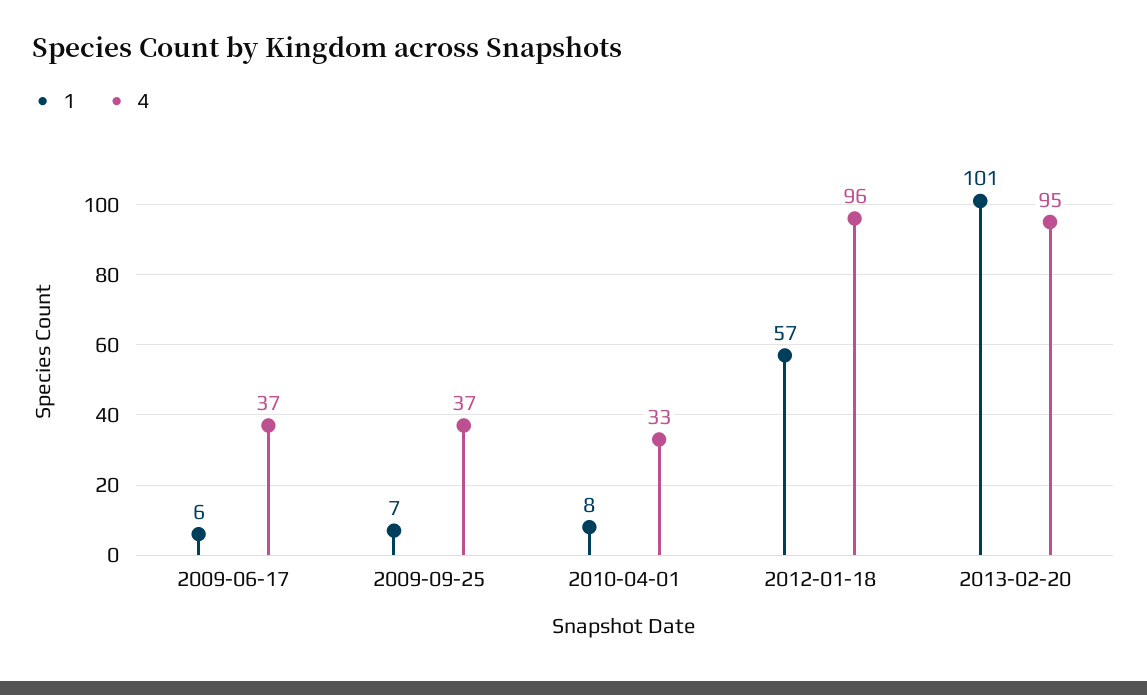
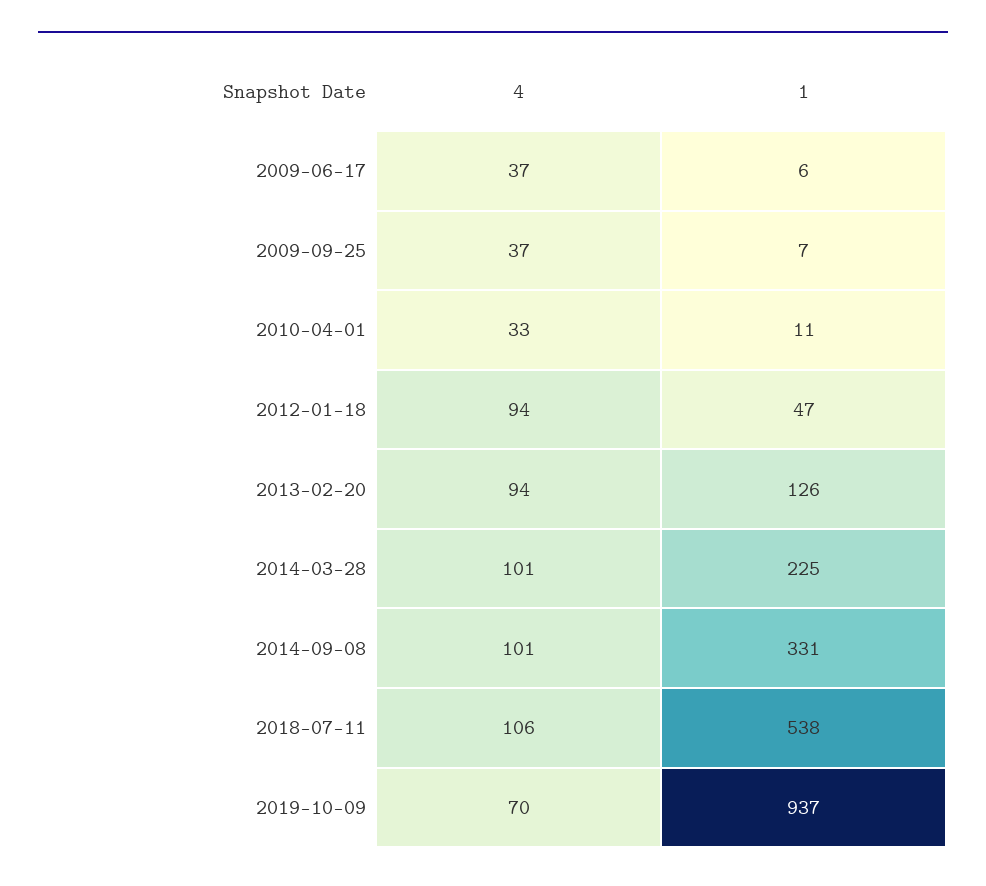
1, 2010-04-01: 8 -> 11
1, 2012-01-18: 57 -> 47
4, 2012-01-18: 96 -> 94
1, 2013-02-20: 101 -> 126
4, 2013-02-20: 95 -> 94
4, 2014-03-28: none -> 101
1, 2014-03-28: none -> 225
4, 2014-09-08: none -> 101
1, 2014-09-08: none -> 331
4, 2018-07-11: none -> 106
1, 2018-07-11: none -> 538
4, 2019-10-09: none -> 70
1, 2019-10-09: none -> 937

